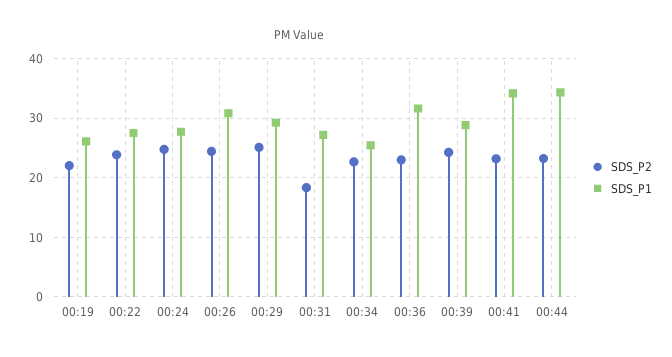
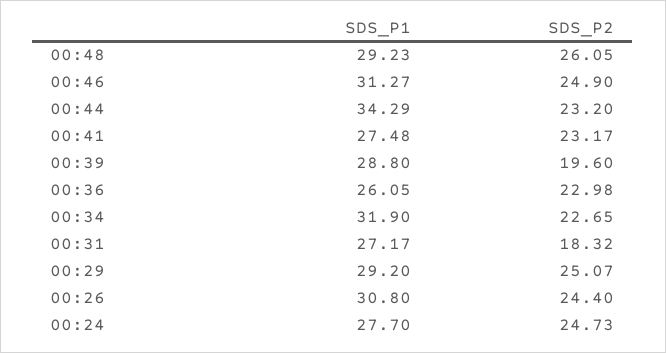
SDS_P2, 00:19: 22 -> none
SDS_P1, 00:19: 26 -> none
SDS_P2, 00:22: 24 -> none
SDS_P1, 00:22: 28 -> none
SDS_P1, 00:34: 26 -> 31.9
SDS_P1, 00:36: 32 -> 26.05
SDS_P2, 00:39: 24 -> 19.6
SDS_P1, 00:41: 34 -> 27.48
SDS_P1, 00:48: none -> 29.23
SDS_P2, 00:48: none -> 26.05
SDS_P1, 00:46: none -> 31.27
SDS_P2, 00:46: none -> 24.9

